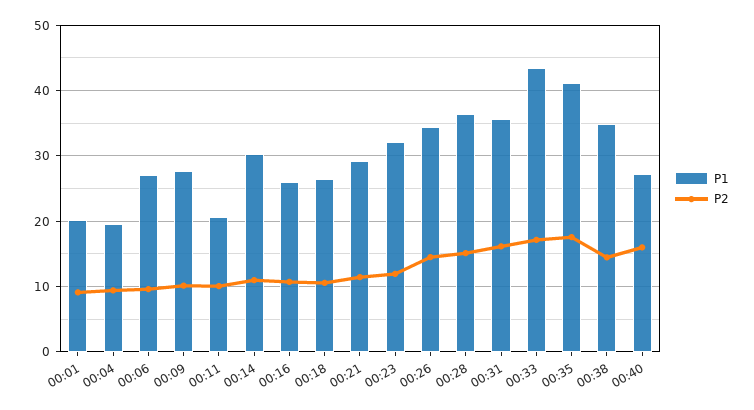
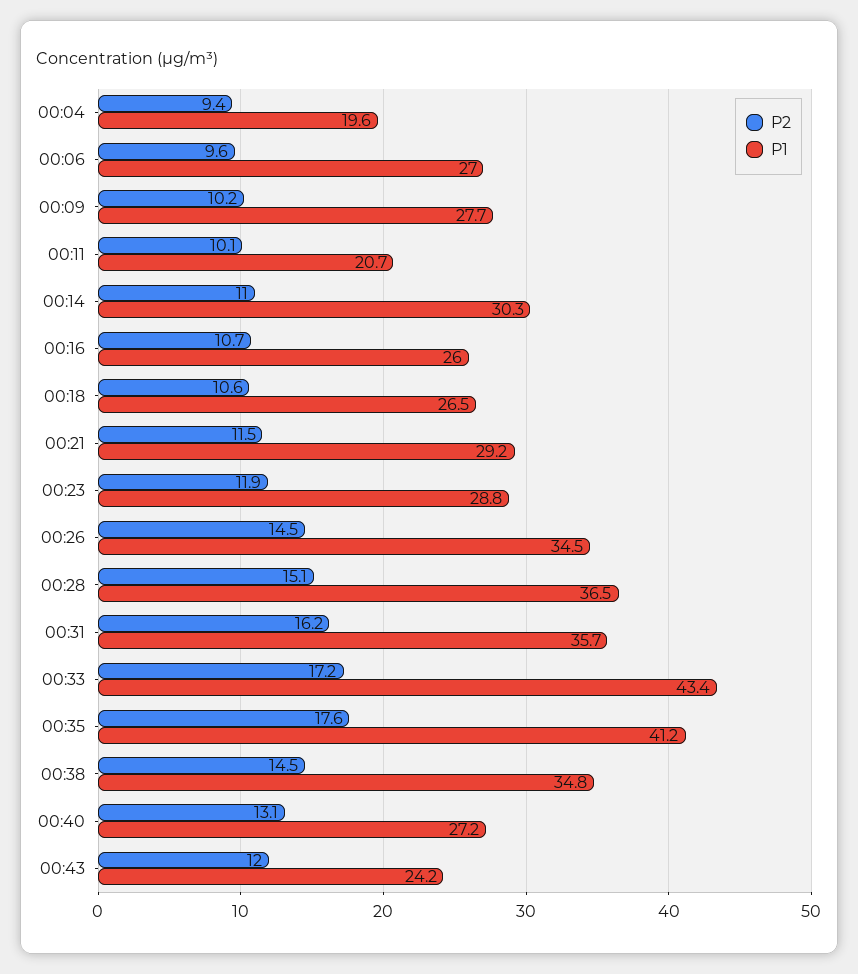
P1, 00:01: 20 -> none
P2, 00:01: 9 -> none
P1, 00:23: 32 -> 28.8
P2, 00:40: 16 -> 13.1
P2, 00:43: none -> 12
P1, 00:43: none -> 24.2

